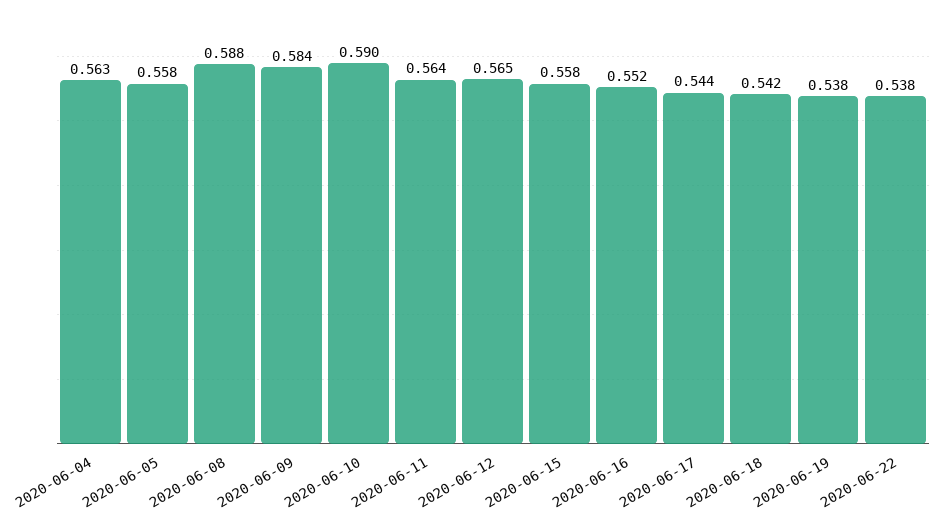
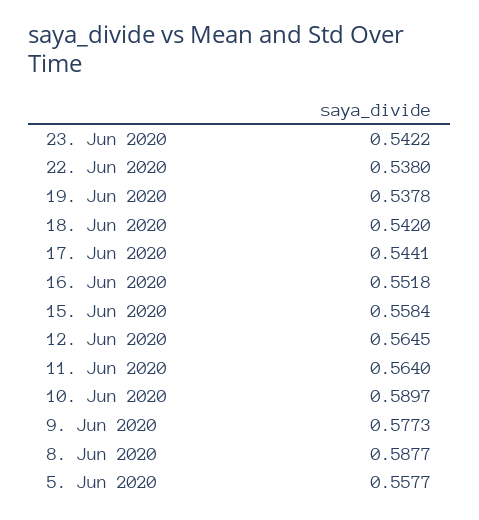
2020-06-04: 0.563 -> none
2020-06-09: 0.584 -> 0.5773
23. Jun 2020: none -> 0.5422

